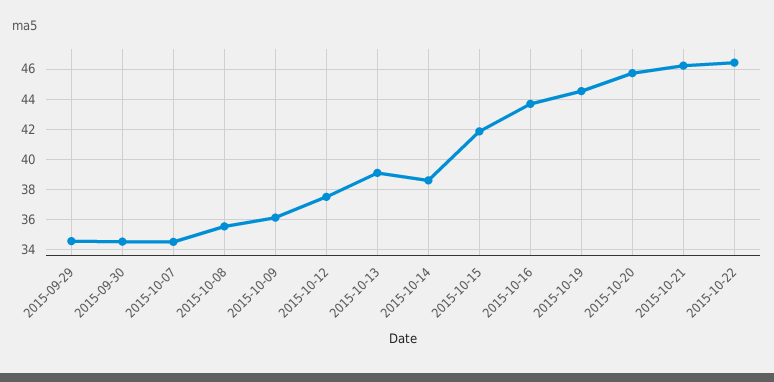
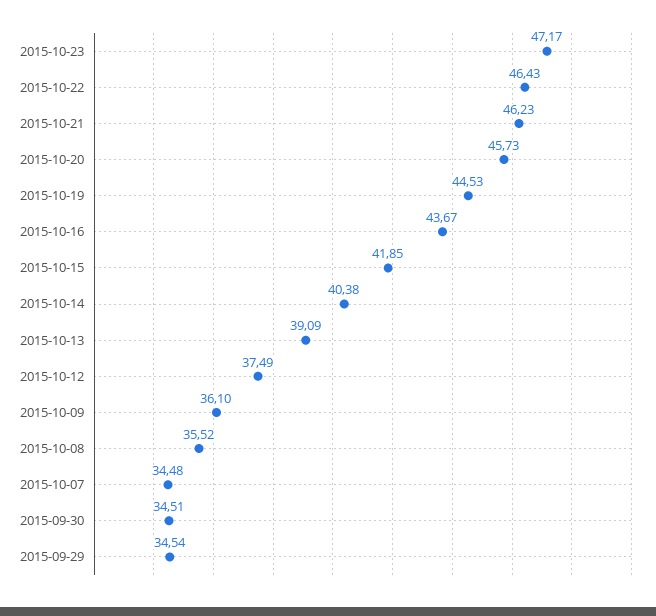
2015-10-14: 38.5 -> 40.38
2015-10-23: none -> 47.17

